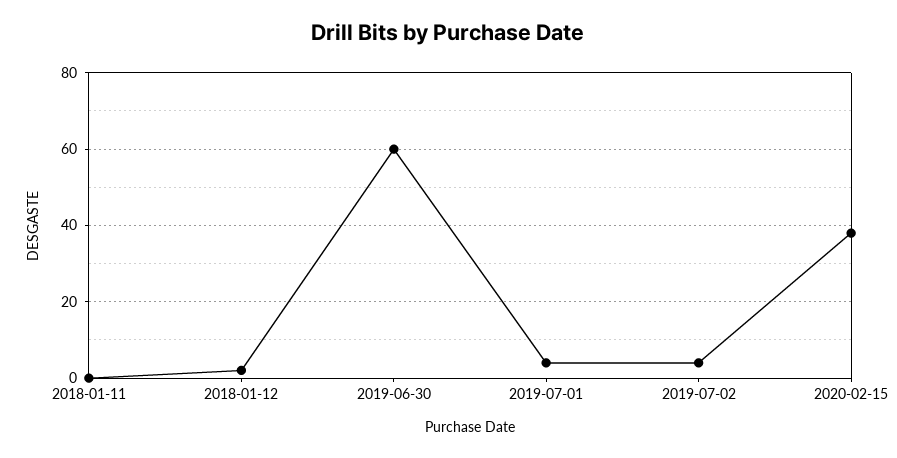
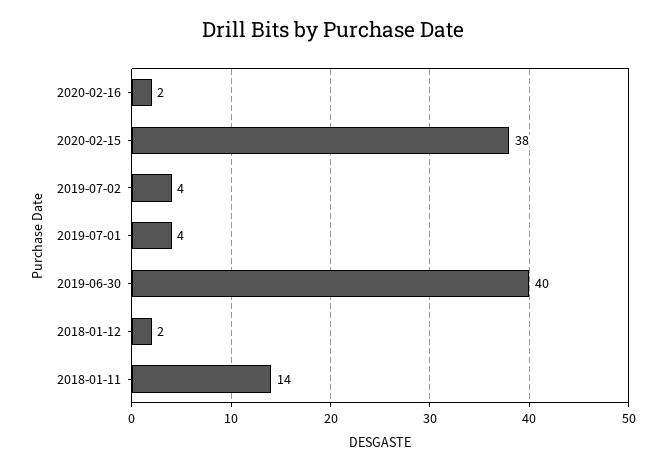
2018-01-11: 0 -> 14
2019-06-30: 60 -> 40
2020-02-16: none -> 2

